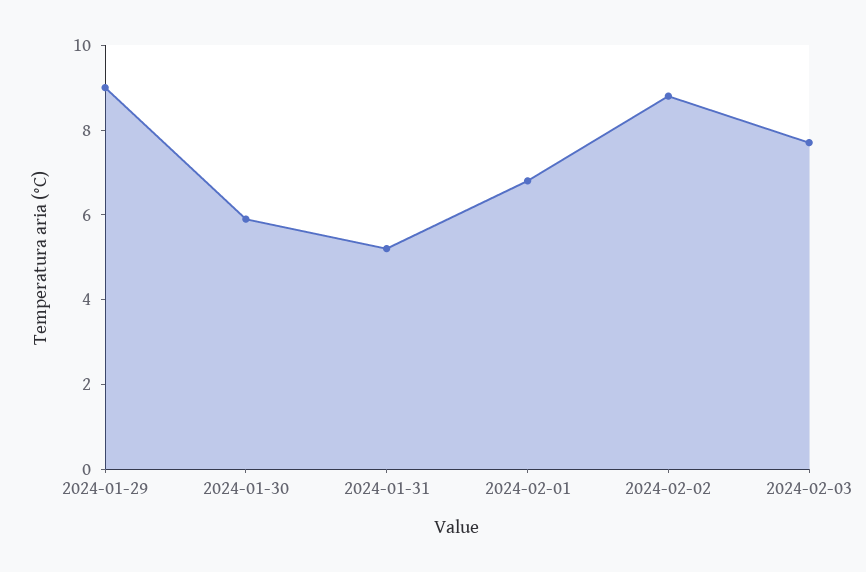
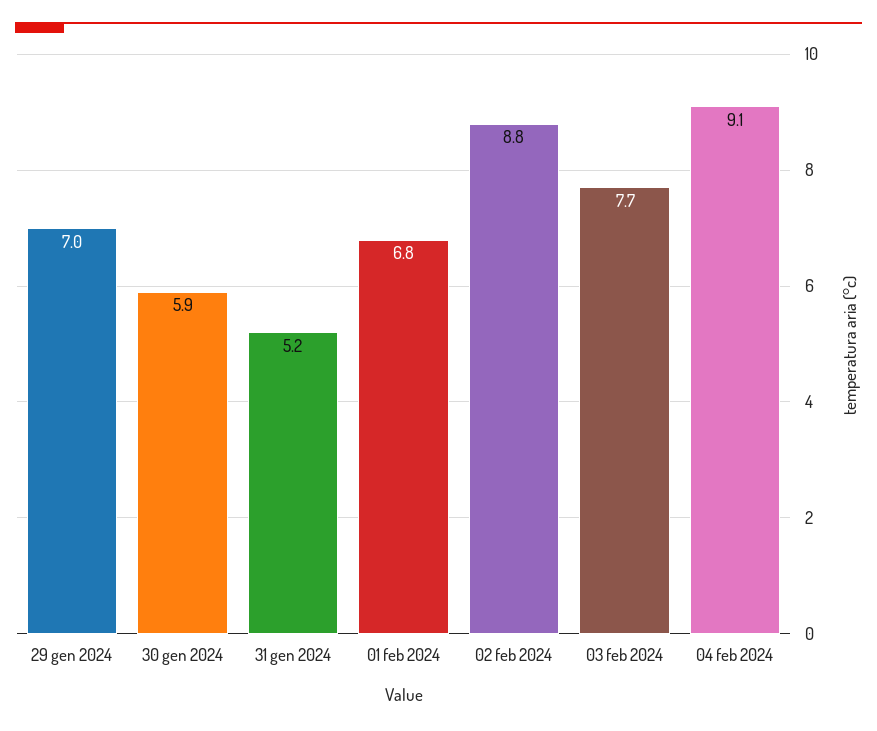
2024-01-29: 9 -> 7
04 feb 2024: none -> 9.1

